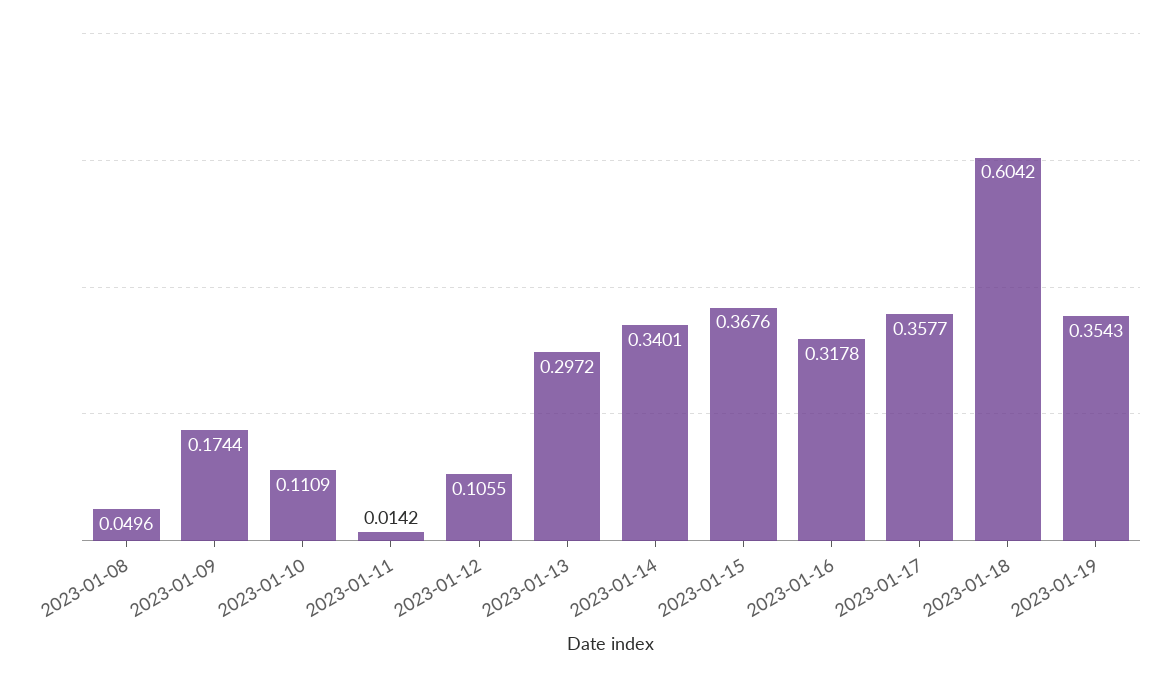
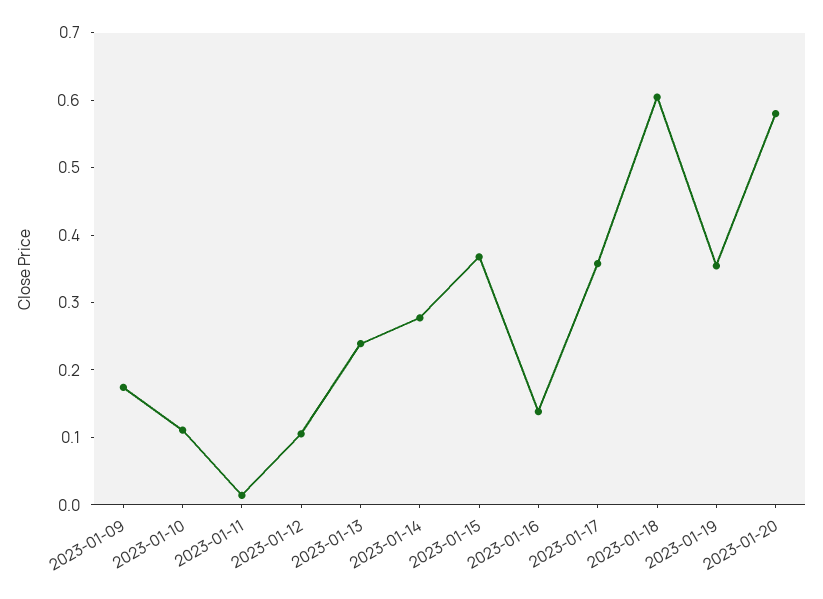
2023-01-08: 0.0496 -> none
2023-01-13: 0.2972 -> 0.24
2023-01-14: 0.3401 -> 0.28
2023-01-16: 0.3178 -> 0.14
2023-01-20: none -> 0.58

